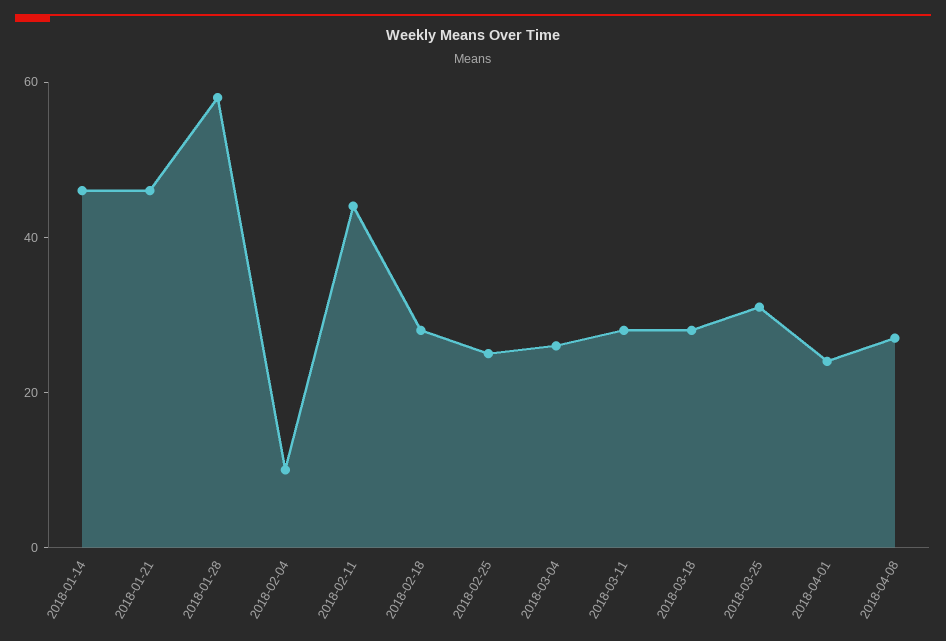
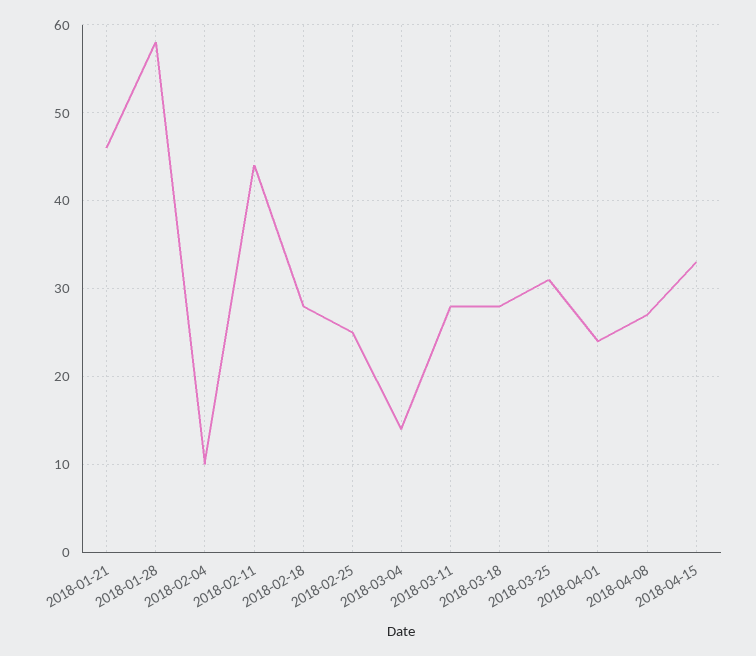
2018-01-14: 45 -> none
2018-03-04: 25 -> 14
2018-04-15: none -> 33

